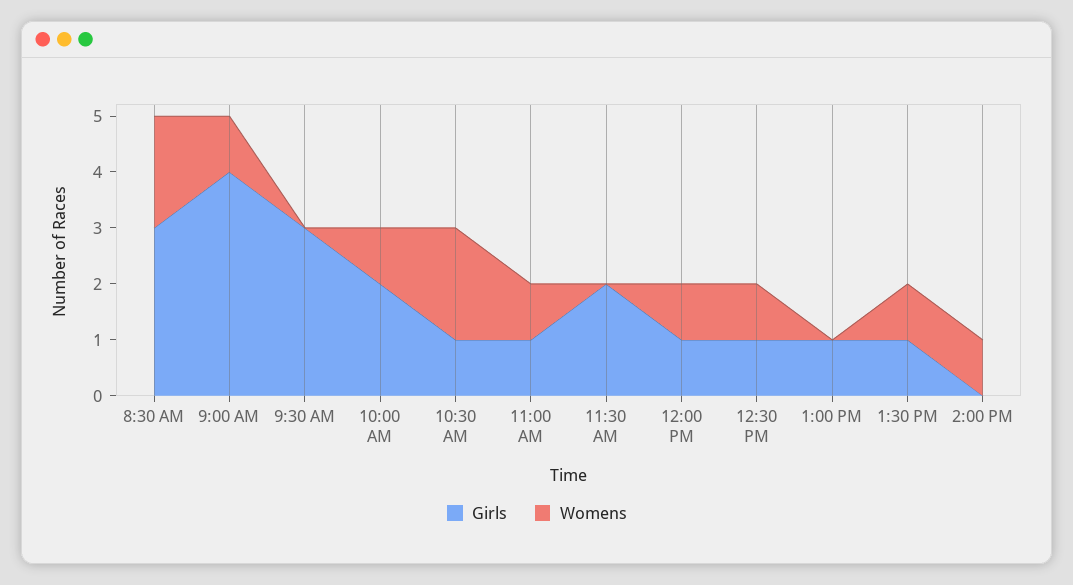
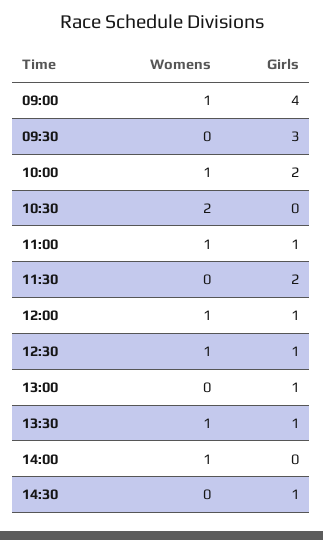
Girls, 8:30 AM: 3 -> none
Womens, 8:30 AM: 2 -> none
Girls, 10:30 AM: 1 -> 0
Womens, 14:30: none -> 0
Girls, 14:30: none -> 1

